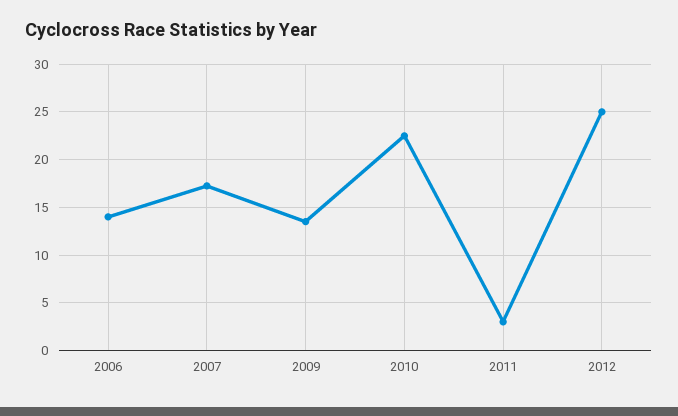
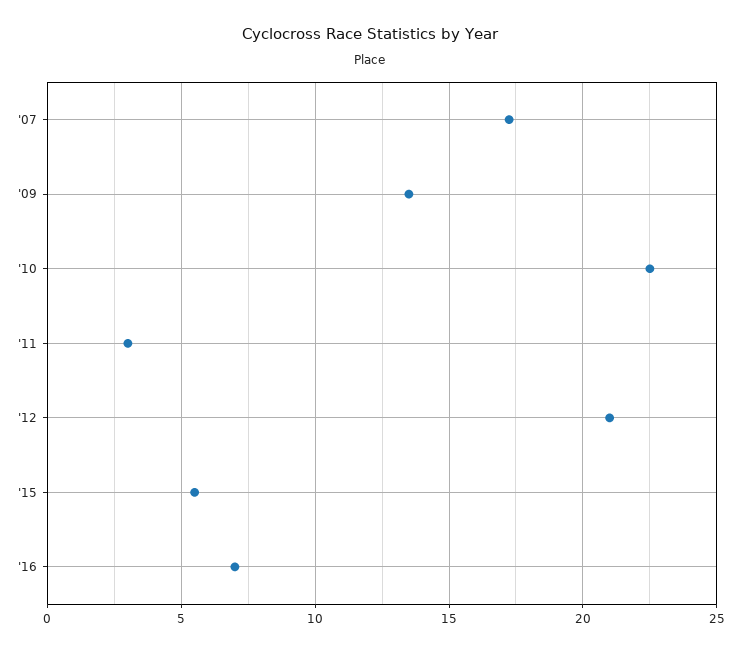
2006: 14 -> none
2012: 25 -> 21
'15: none -> 5.5
'16: none -> 7

